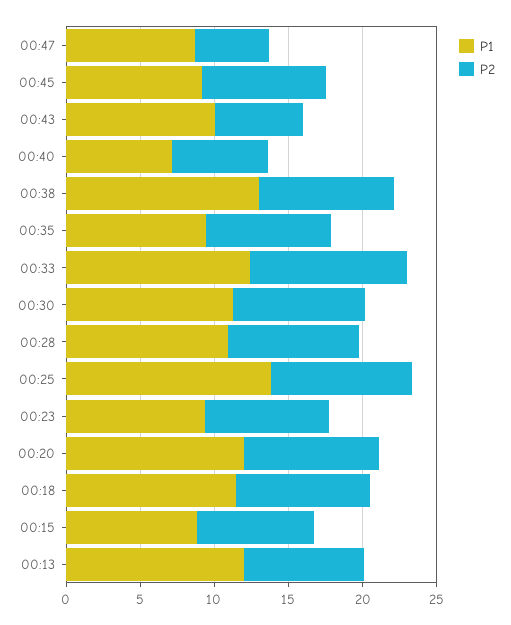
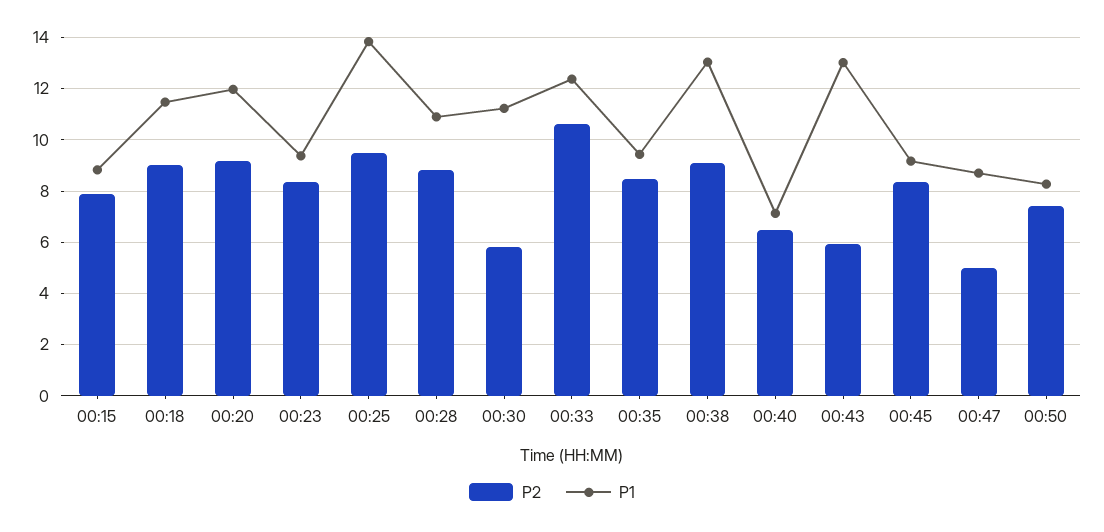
P1, 00:43: 10 -> 13
P2, 00:30: 9 -> 5.75
P1, 00:13: 12 -> none
P2, 00:13: 8 -> none
P2, 00:50: none -> 7.5
P1, 00:50: none -> 8.25

